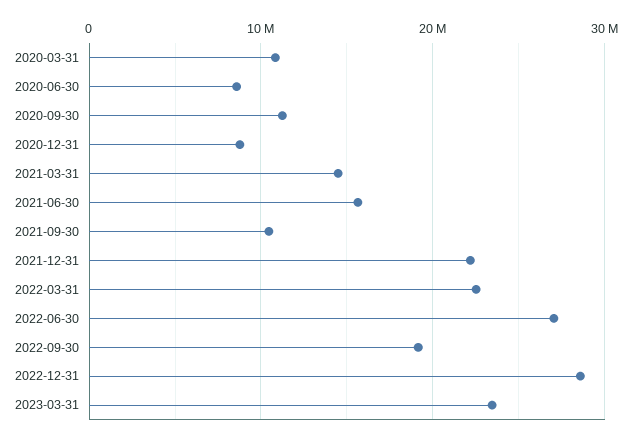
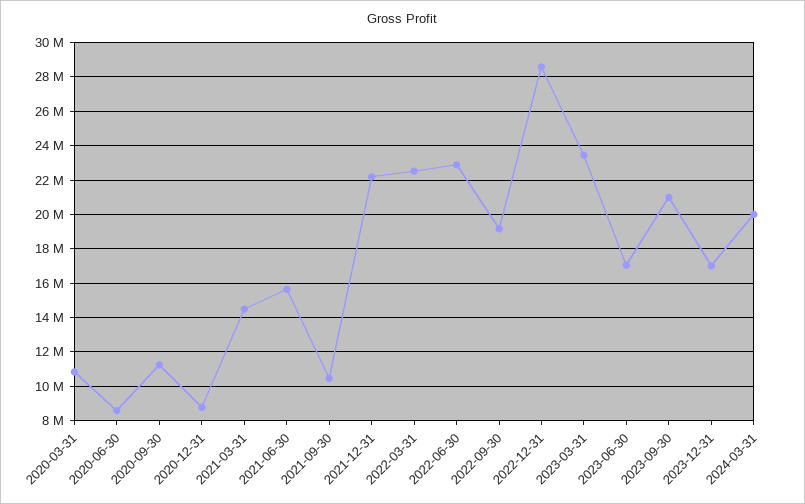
2022-06-30: 27000000 -> 23000000
2023-06-30: none -> 17000000
2023-09-30: none -> 21000000
2023-12-31: none -> 17000000
2024-03-31: none -> 20000000

